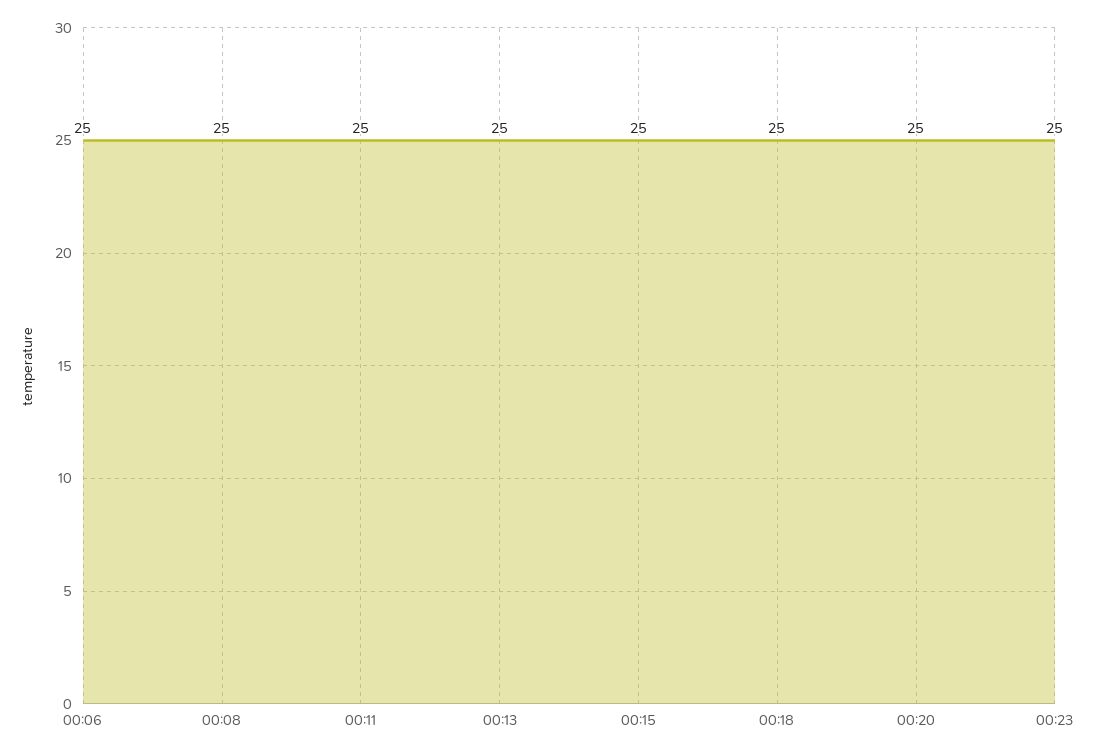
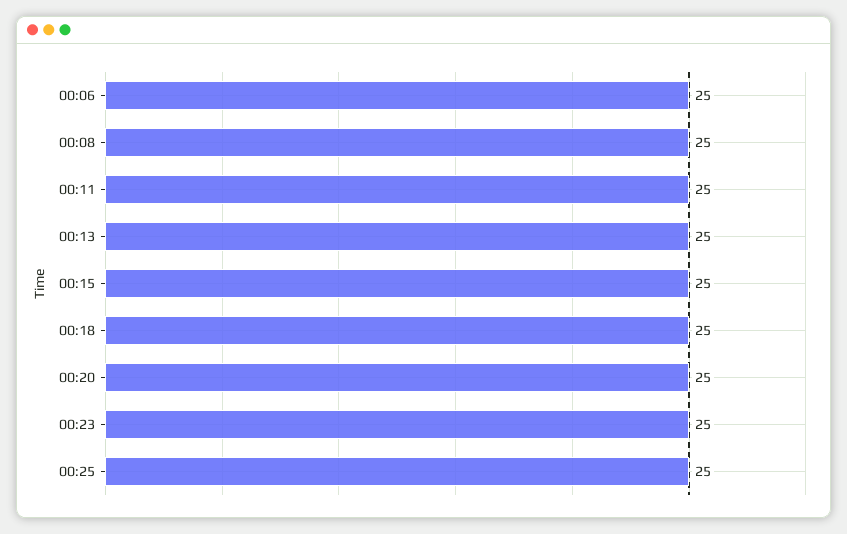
00:25: none -> 25

